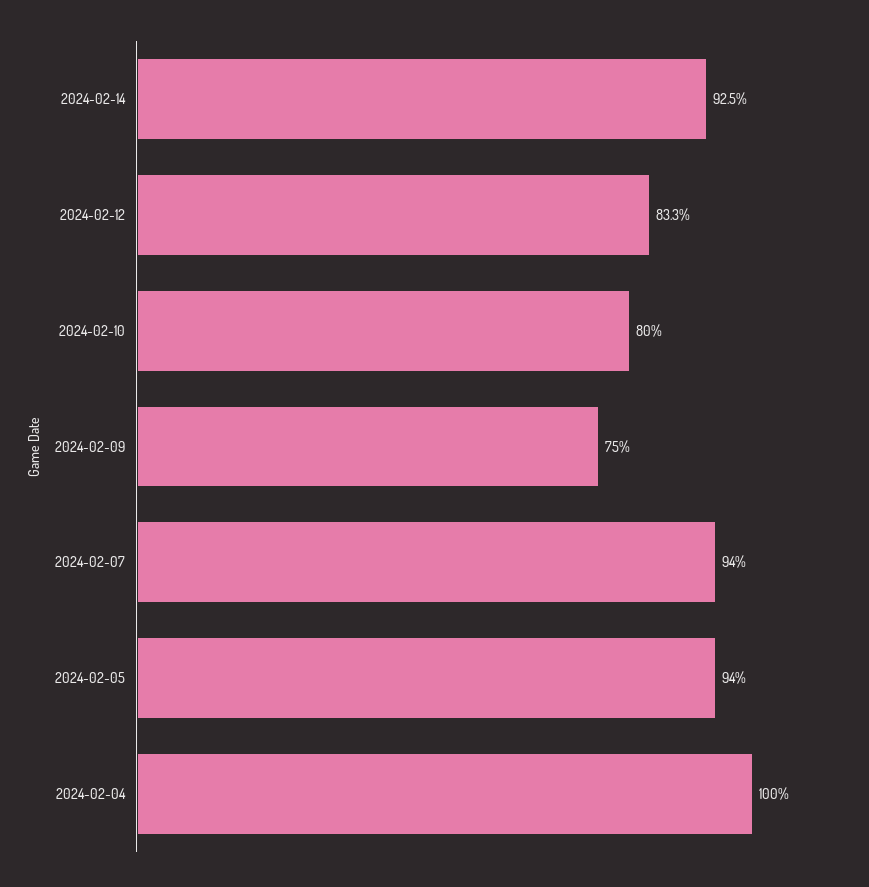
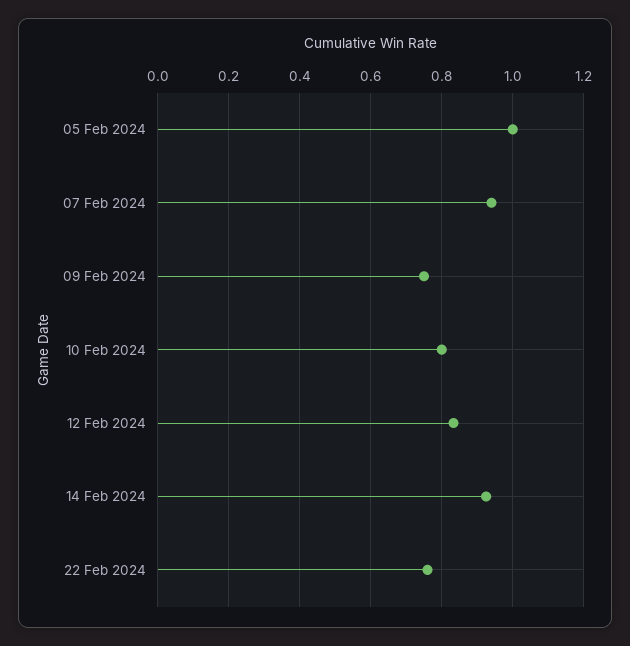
2024-02-05: 0.94 -> 1
2024-02-04: 1 -> none
22 Feb 2024: none -> 0.76

